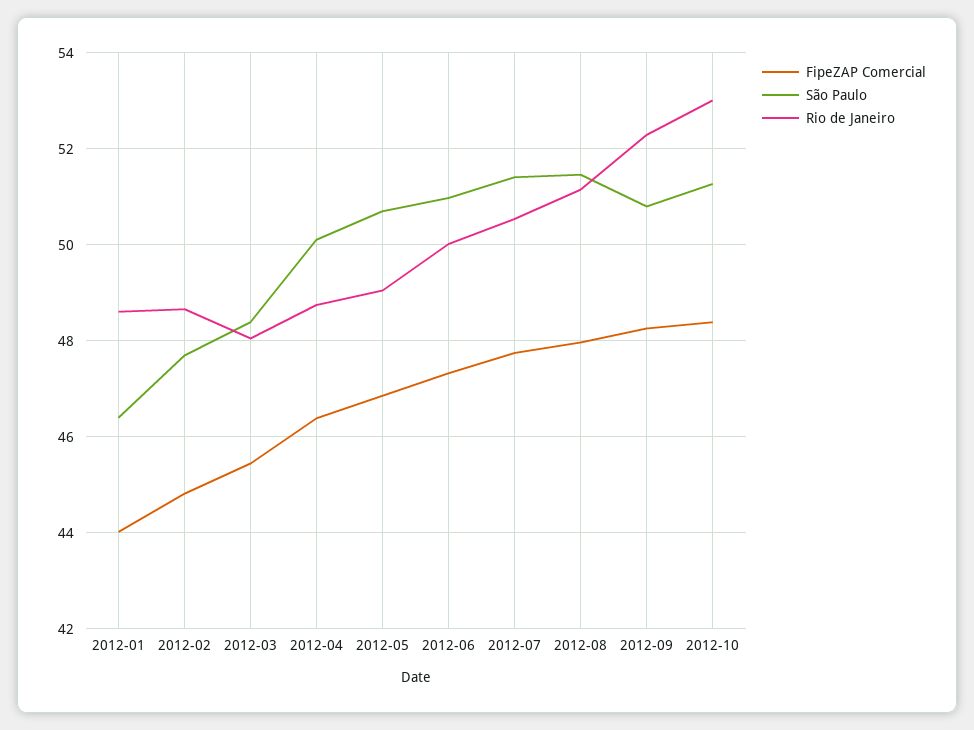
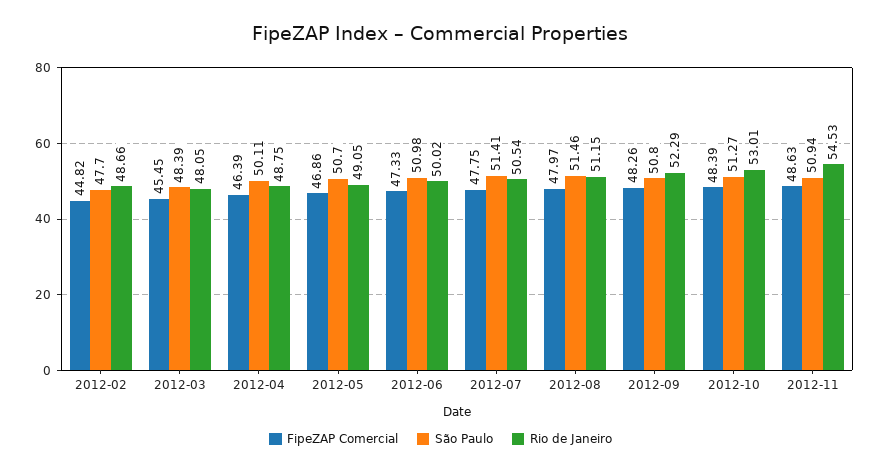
FipeZAP Comercial, 2012-01: 44 -> none
São Paulo, 2012-01: 46.4 -> none
Rio de Janeiro, 2012-01: 48.6 -> none
FipeZAP Comercial, 2012-11: none -> 48.63
São Paulo, 2012-11: none -> 50.94
Rio de Janeiro, 2012-11: none -> 54.53

